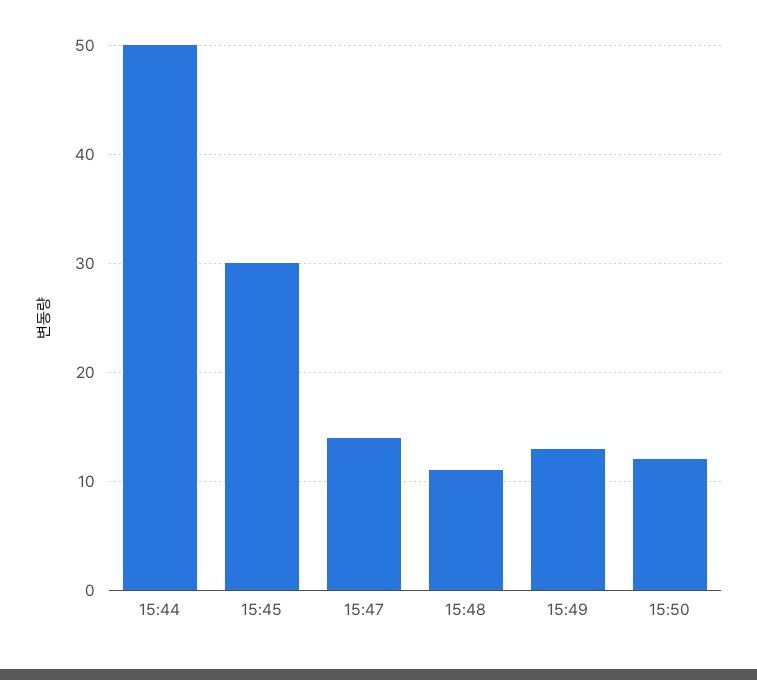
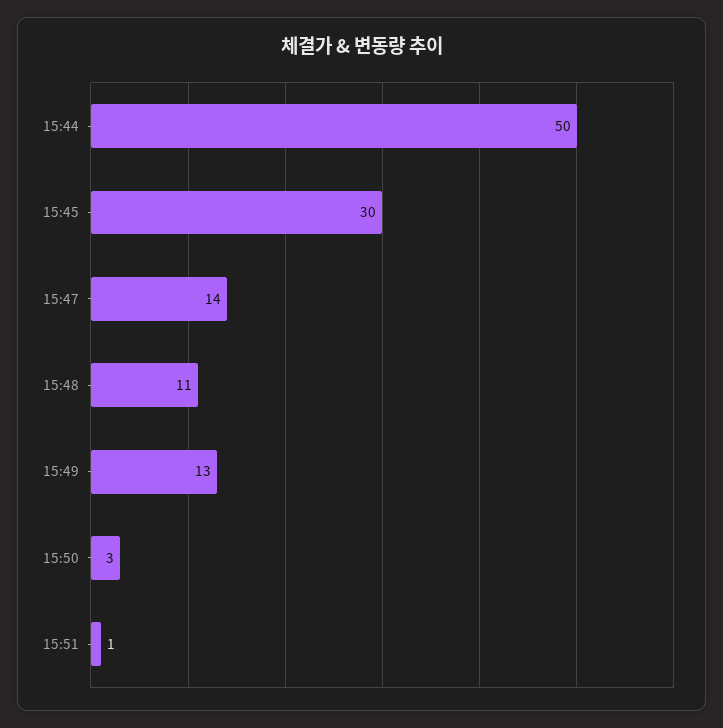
15:50: 12 -> 3
15:51: none -> 1

